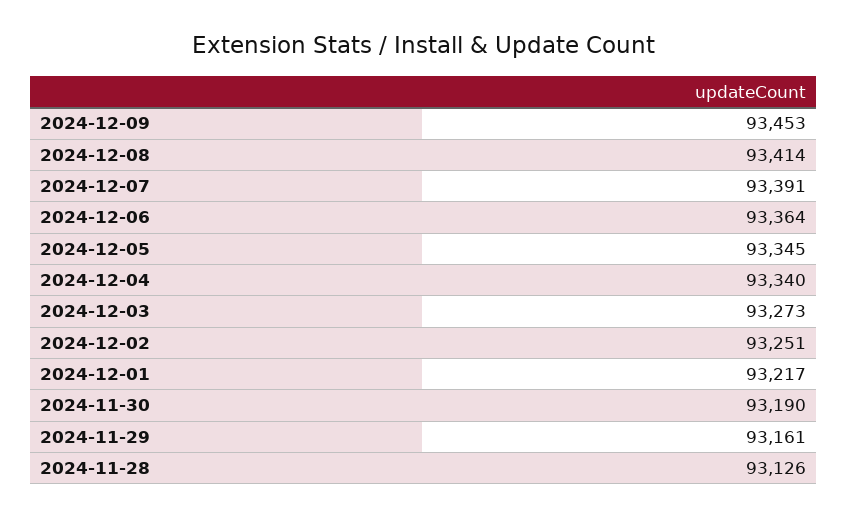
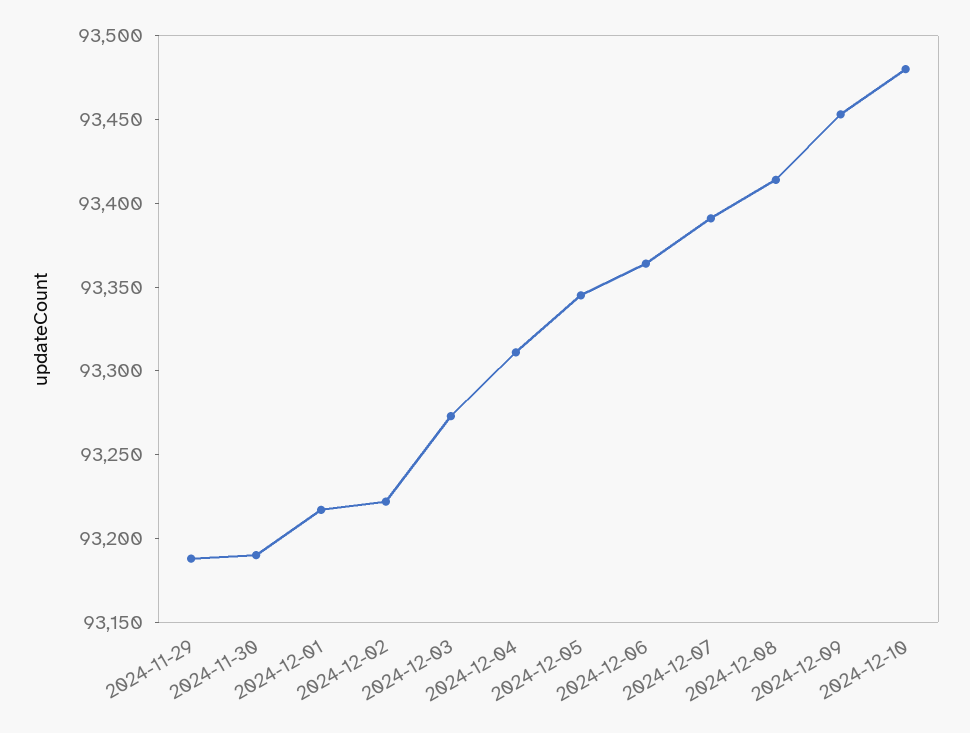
2024-12-04: 93340 -> 93310
2024-12-02: 93251 -> 93220
2024-11-29: 93161 -> 93190
2024-11-28: 93126 -> none
2024-12-10: none -> 93480

